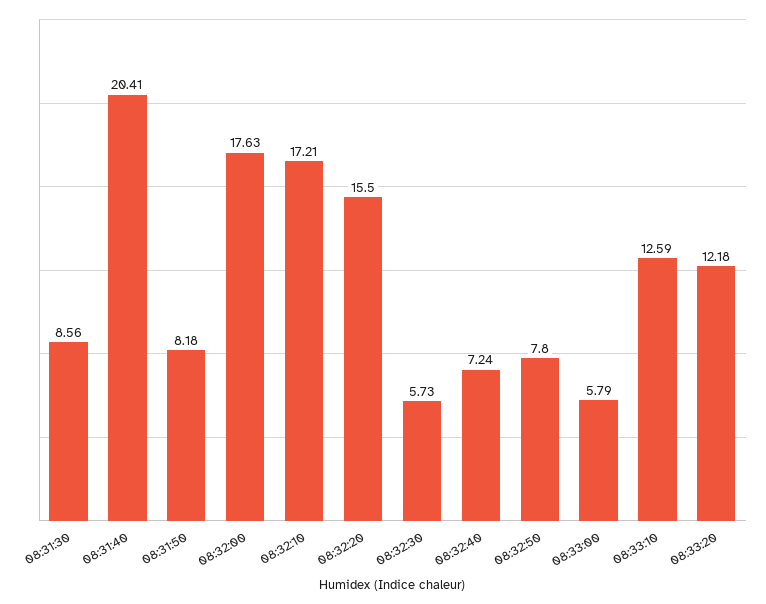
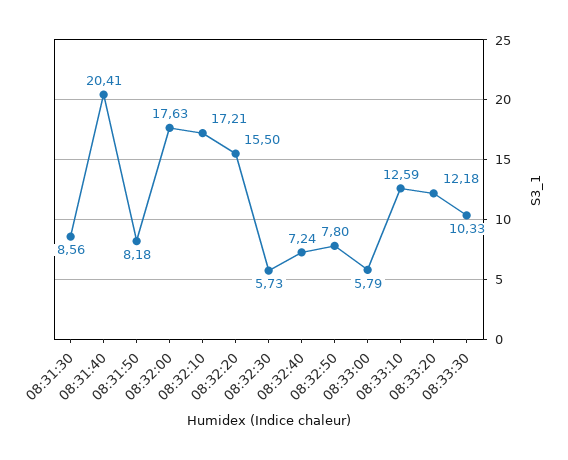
08:33:30: none -> 10.33

